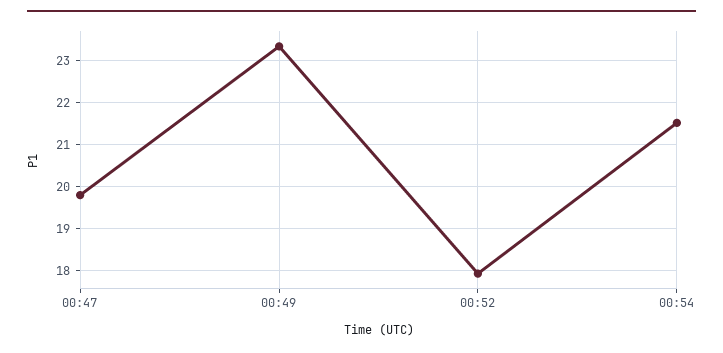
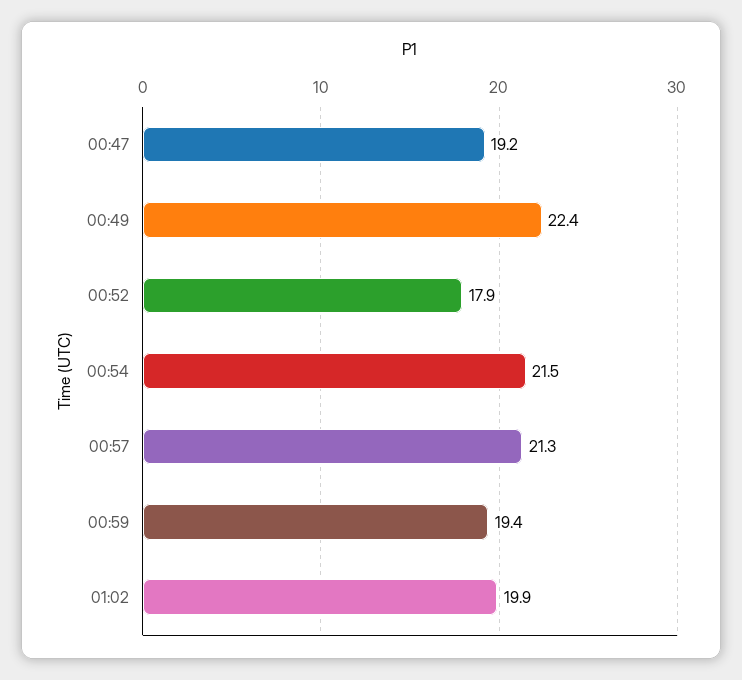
00:47: 19.8 -> 19.2
00:49: 23.4 -> 22.4
00:57: none -> 21.3
00:59: none -> 19.4
01:02: none -> 19.9

